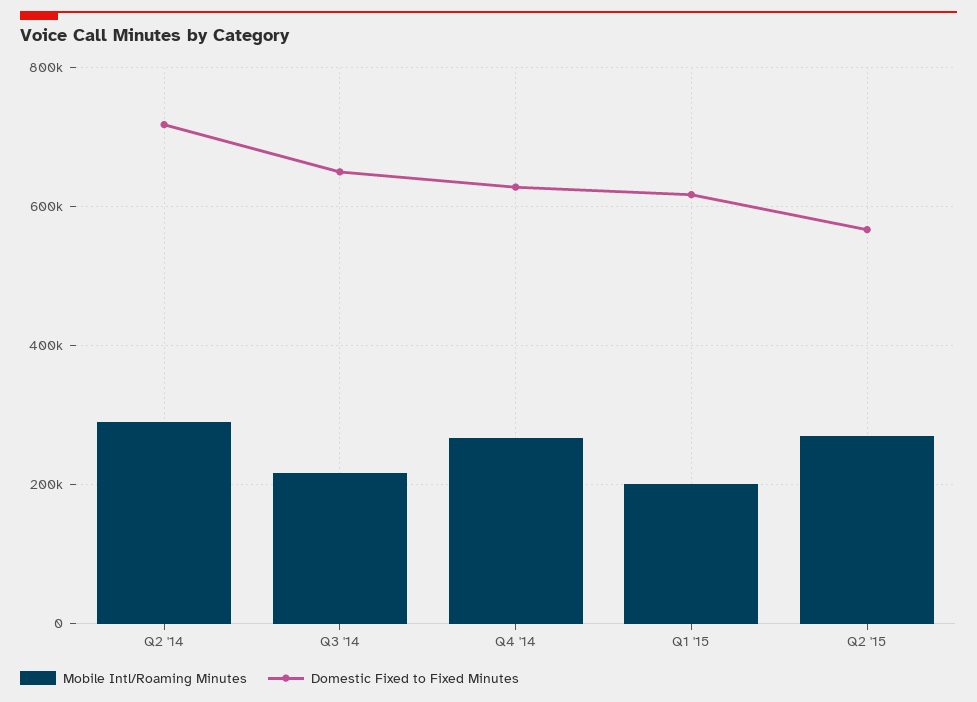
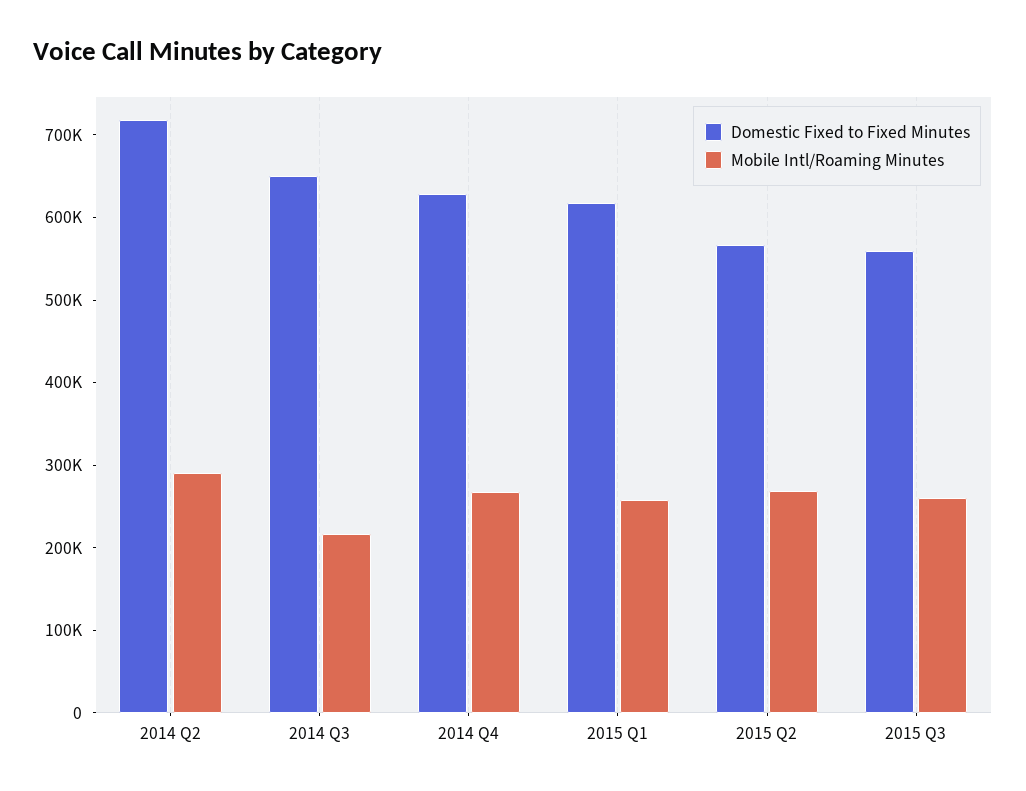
Mobile Intl/Roaming Minutes, Q1 '15: 200000 -> 260000
Domestic Fixed to Fixed Minutes, 2015 Q3: none -> 560000
Mobile Intl/Roaming Minutes, 2015 Q3: none -> 260000

